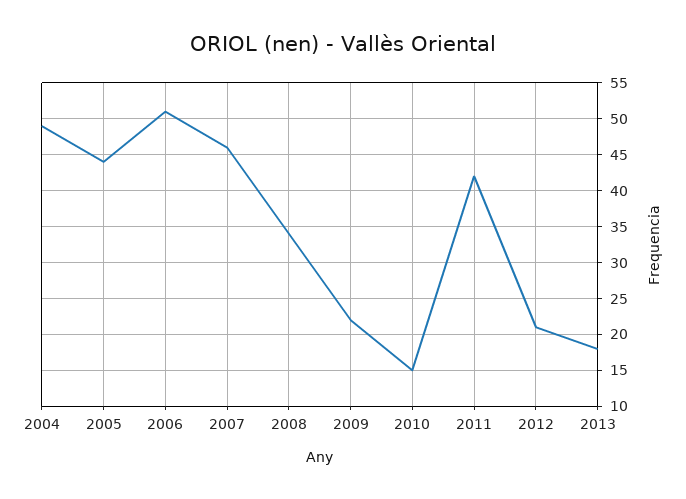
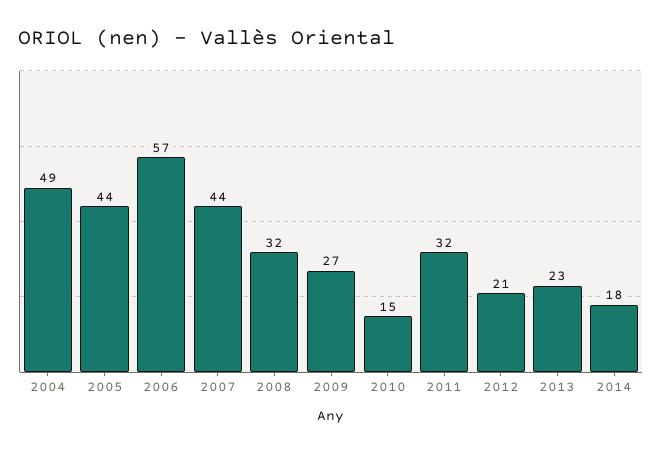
2006: 51 -> 57
2007: 46 -> 44
2008: 34 -> 32
2009: 22 -> 27
2011: 42 -> 32
2013: 18 -> 23
2014: none -> 18

